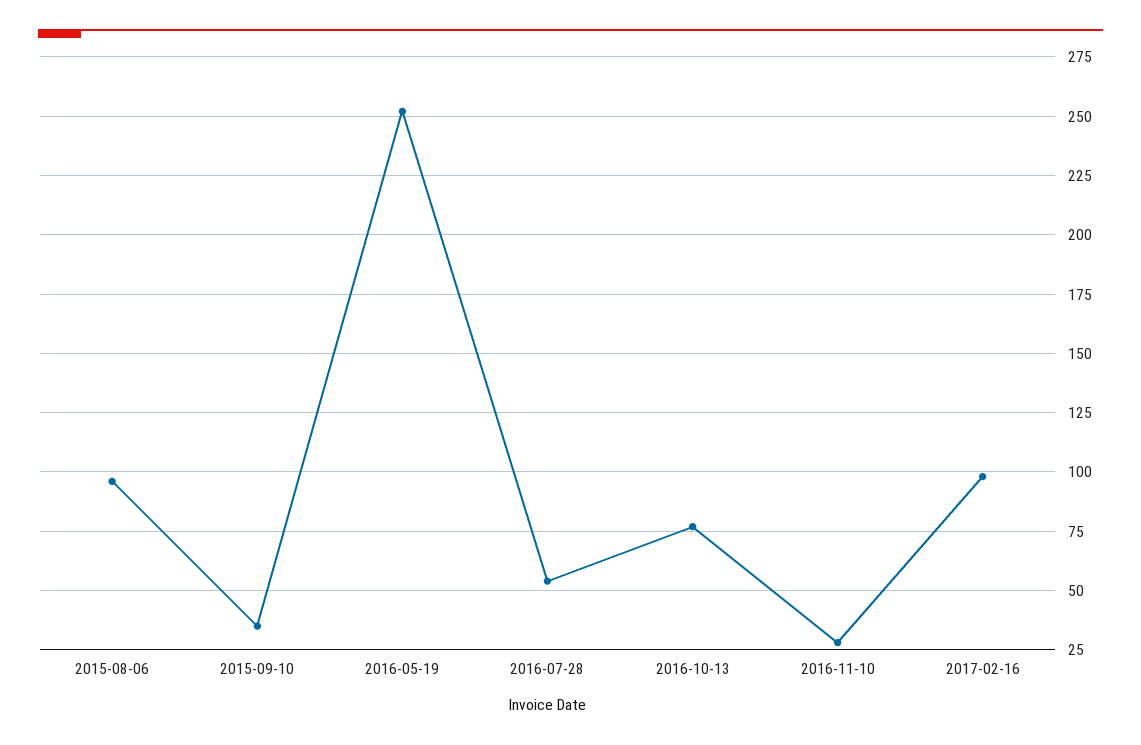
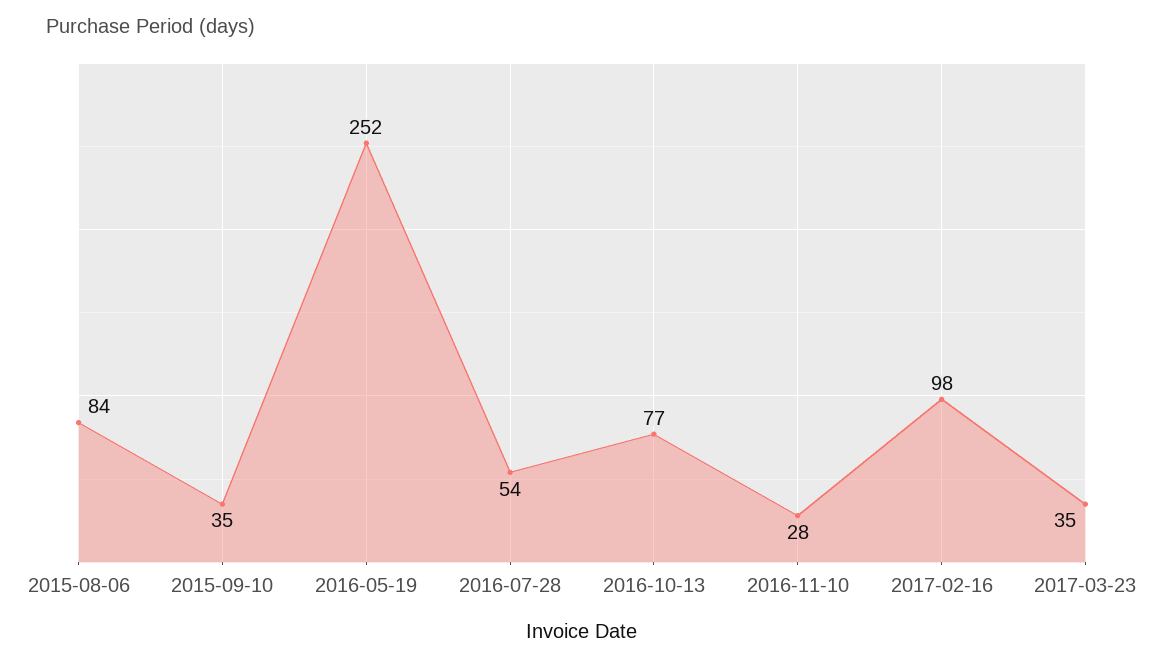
2015-08-06: 95 -> 84
2017-03-23: none -> 35

